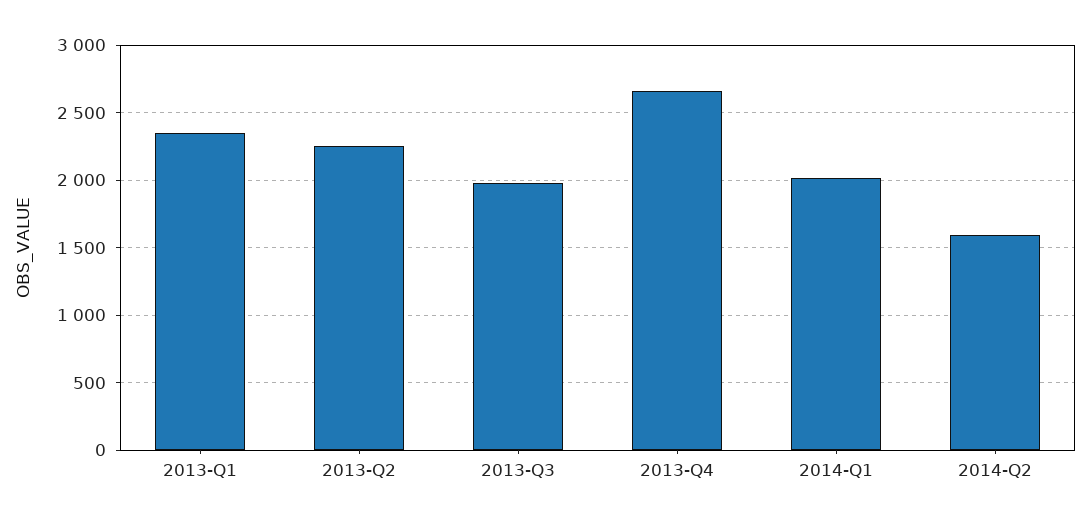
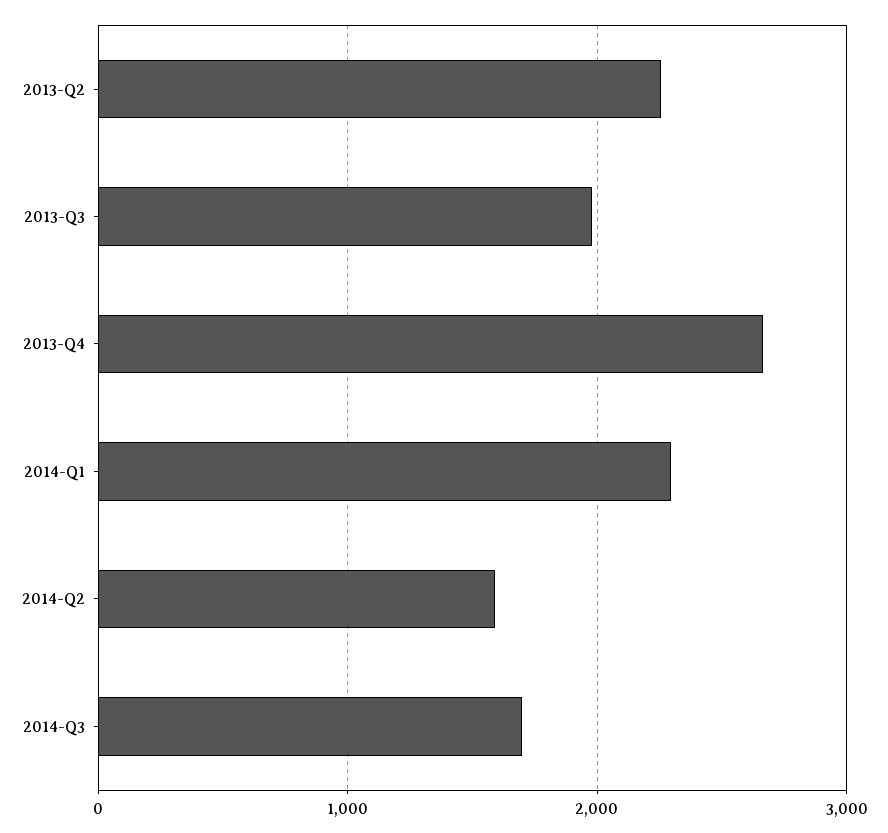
2013-Q1: 2350 -> none
2014-Q1: 2000 -> 2300
2014-Q3: none -> 1700

